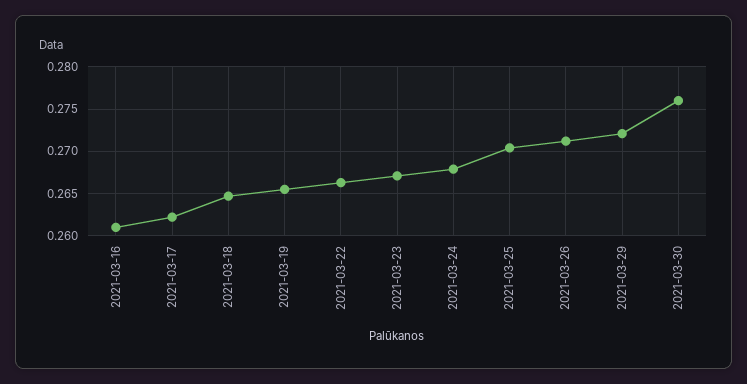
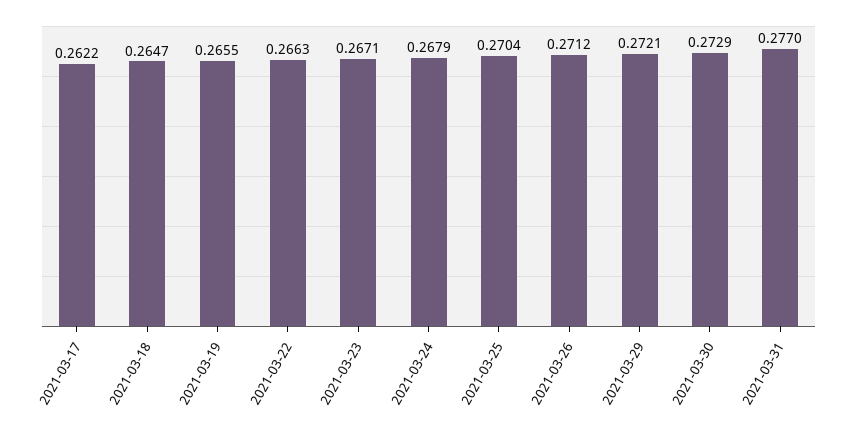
2021-03-16: 0.261 -> none
2021-03-30: 0.276 -> 0.2729
2021-03-31: none -> 0.277

